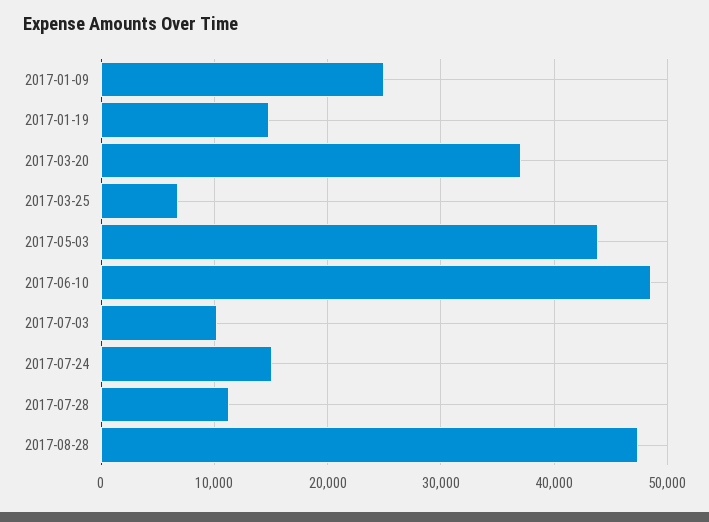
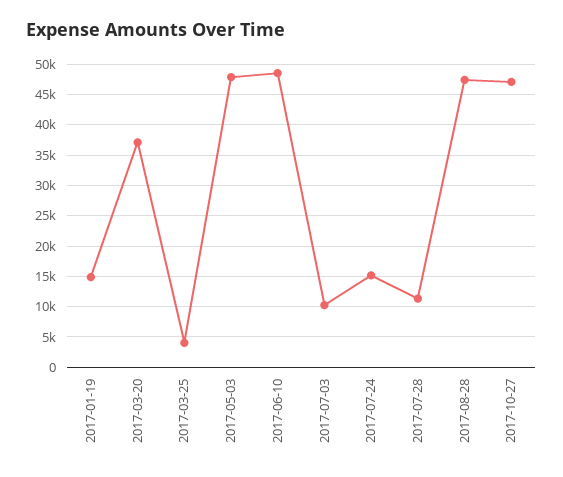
2017-01-09: 25000 -> none
2017-03-25: 7000 -> 4000
2017-05-03: 44000 -> 48000
2017-10-27: none -> 47000

